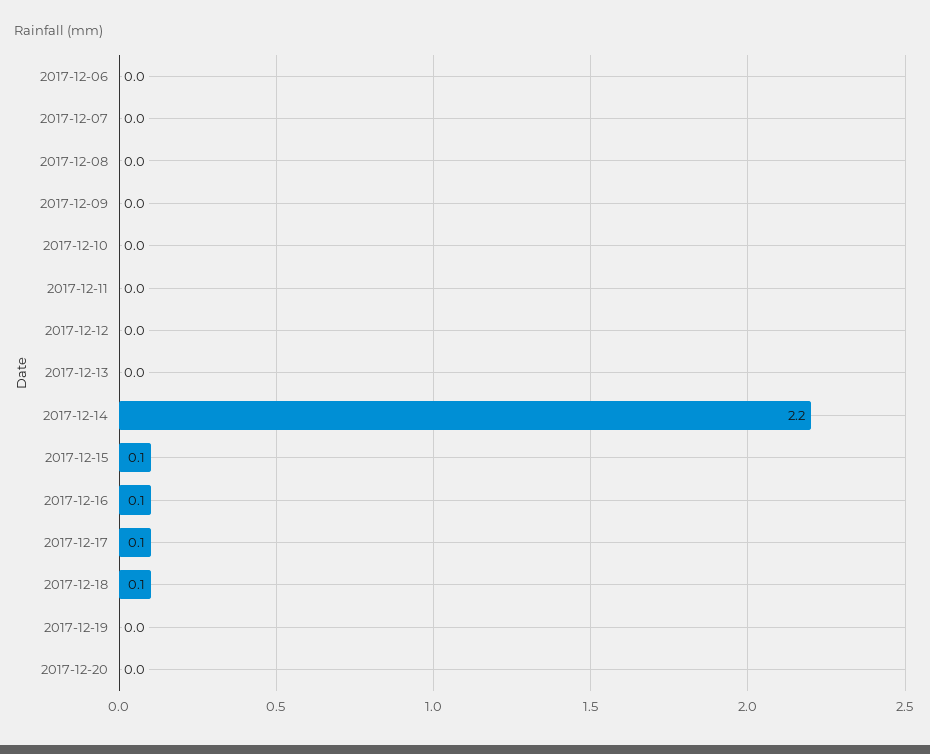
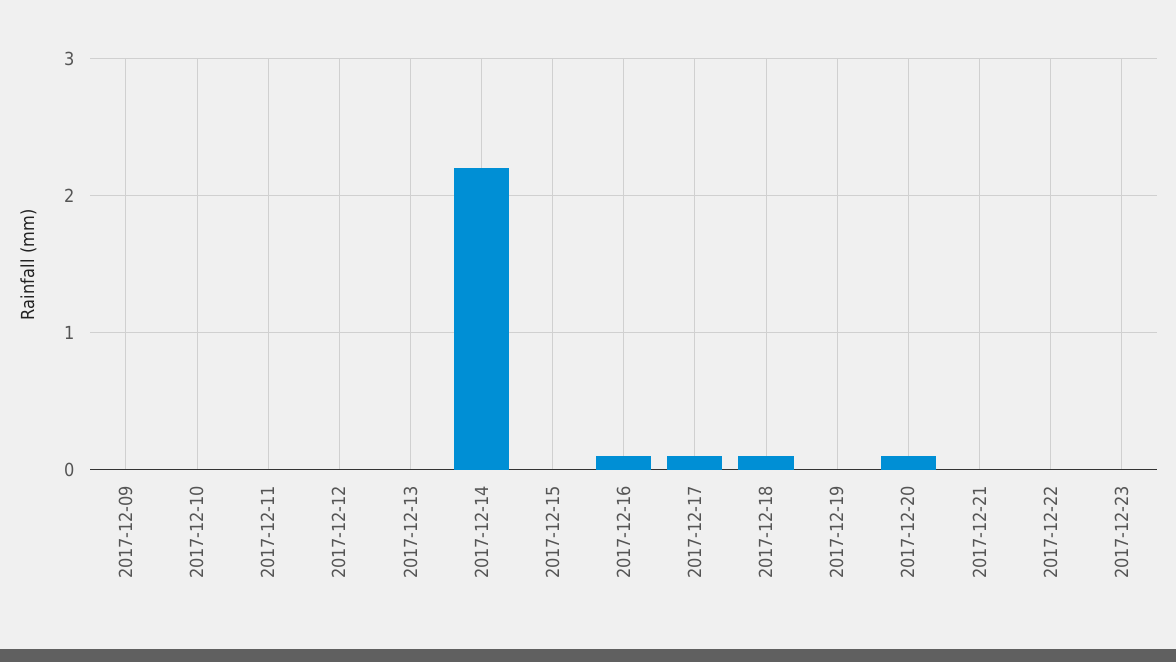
2017-12-06: 0 -> none
2017-12-07: 0 -> none
2017-12-08: 0 -> none
2017-12-15: 0.1 -> 0
2017-12-20: 0 -> 0.1
2017-12-21: none -> 0
2017-12-22: none -> 0
2017-12-23: none -> 0

